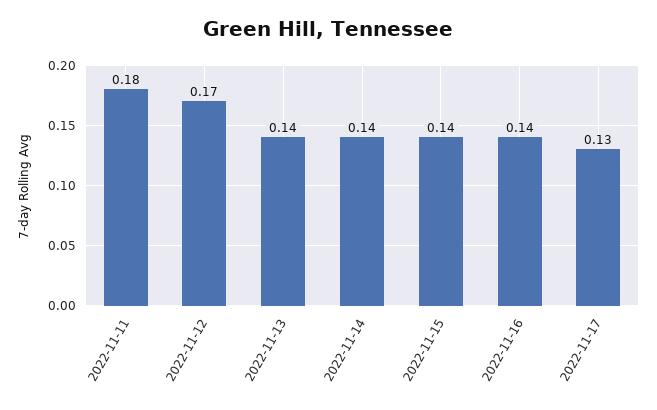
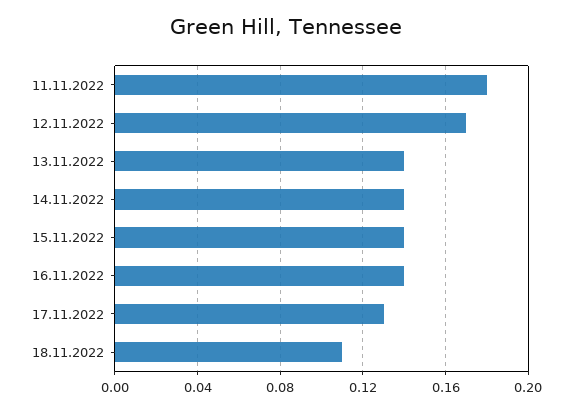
18.11.2022: none -> 0.11

